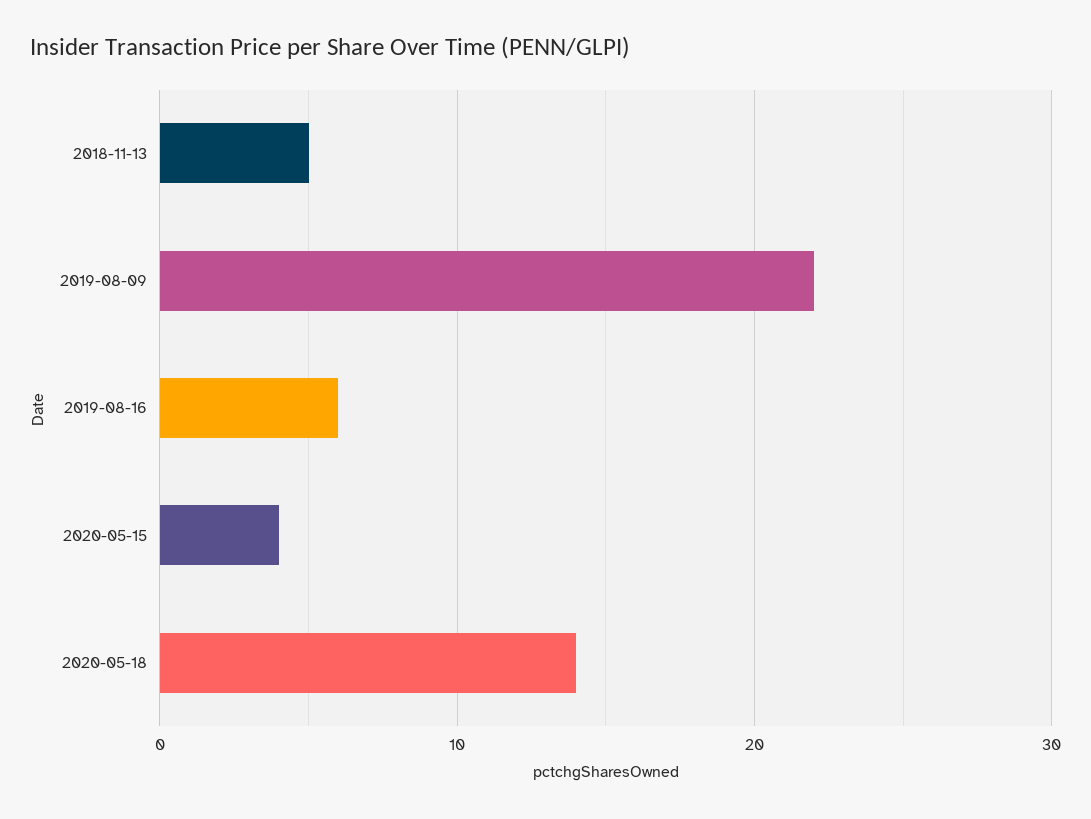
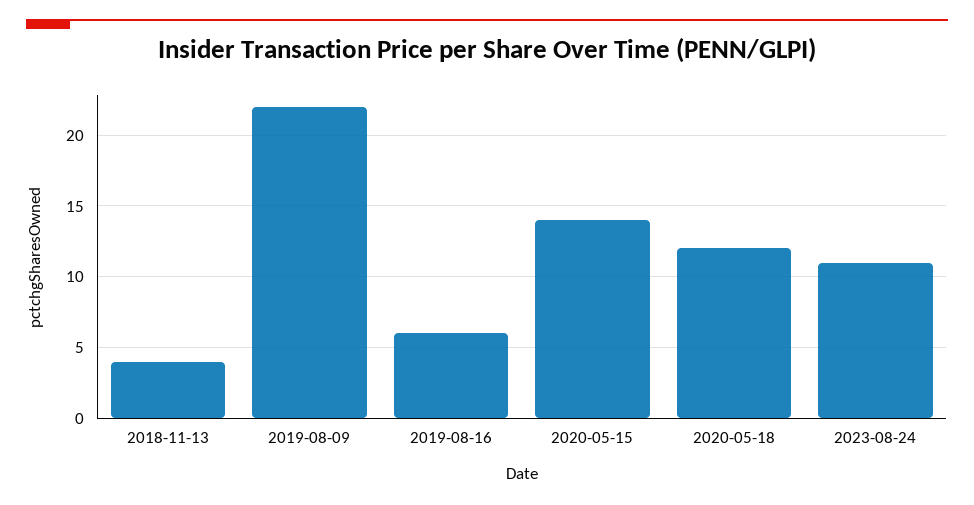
2018-11-13: 5 -> 4
2020-05-15: 4 -> 14
2020-05-18: 14 -> 12
2023-08-24: none -> 11

